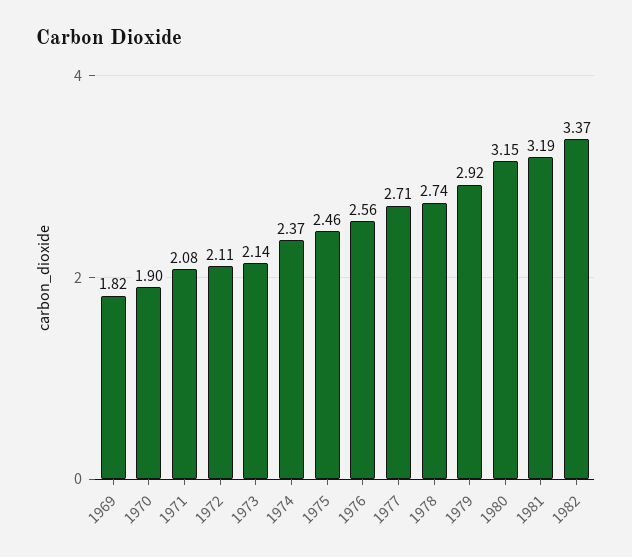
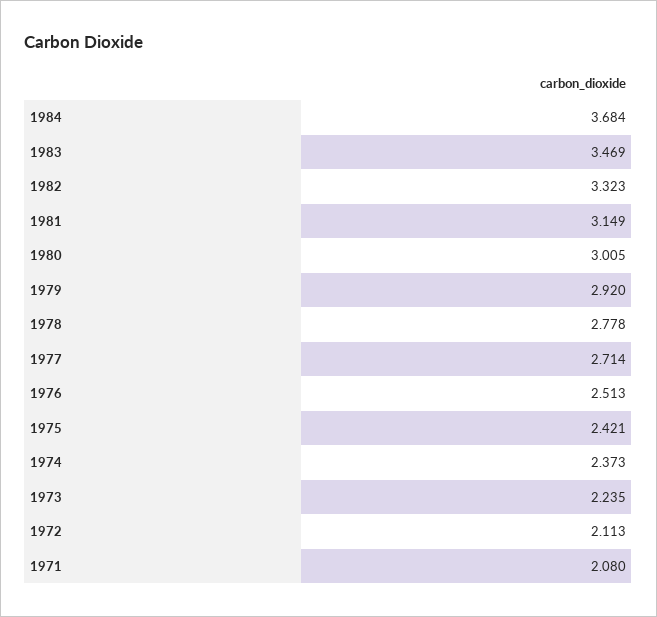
1969: 1.82 -> none
1970: 1.9 -> none
1973: 2.14 -> 2.235
1975: 2.46 -> 2.421
1976: 2.56 -> 2.513
1978: 2.74 -> 2.778
1980: 3.15 -> 3.005
1981: 3.19 -> 3.149
1982: 3.37 -> 3.323
1984: none -> 3.684
1983: none -> 3.469

